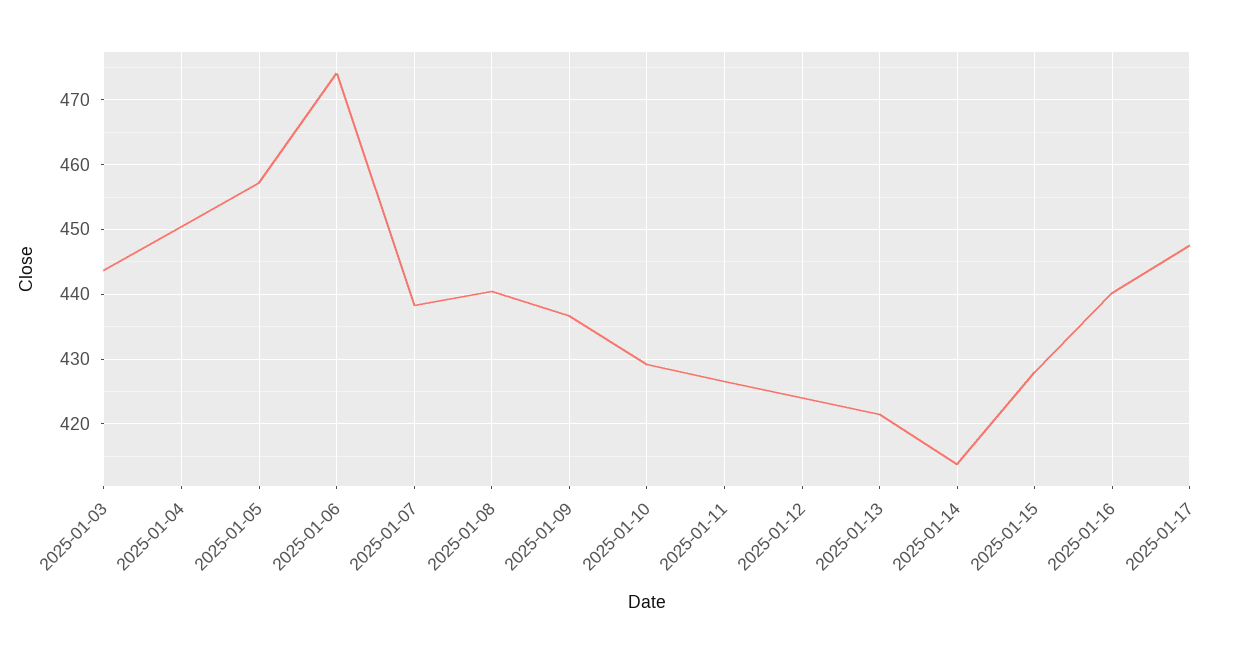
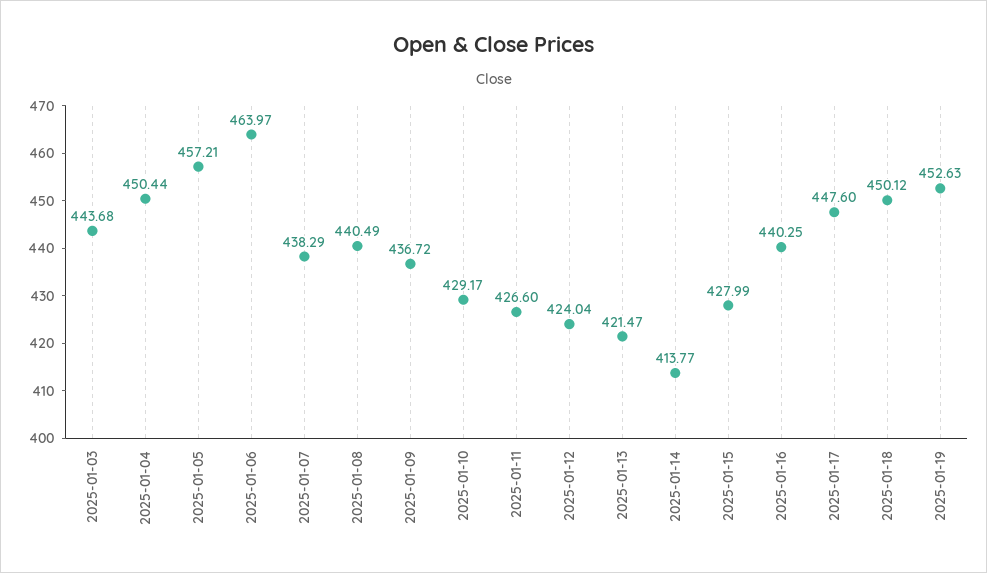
2025-01-06: 474 -> 463.97
2025-01-18: none -> 450.12
2025-01-19: none -> 452.63

